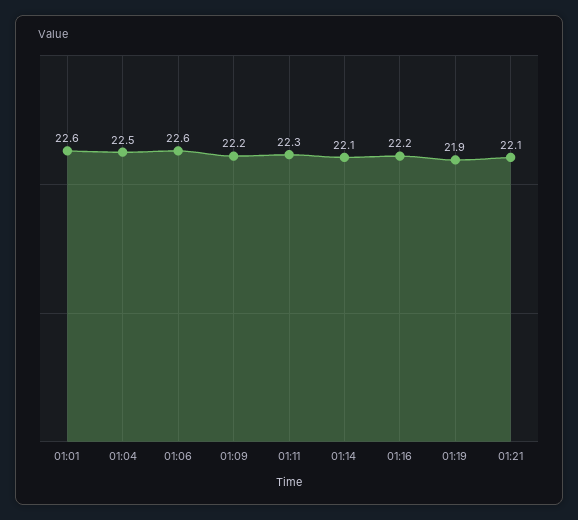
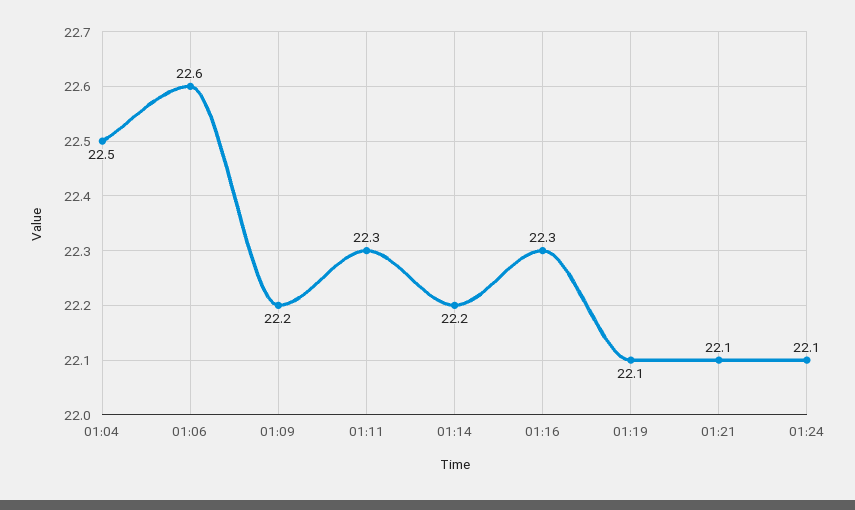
01:01: 22.6 -> none
01:14: 22.1 -> 22.2
01:16: 22.2 -> 22.3
01:19: 21.9 -> 22.1
01:24: none -> 22.1

